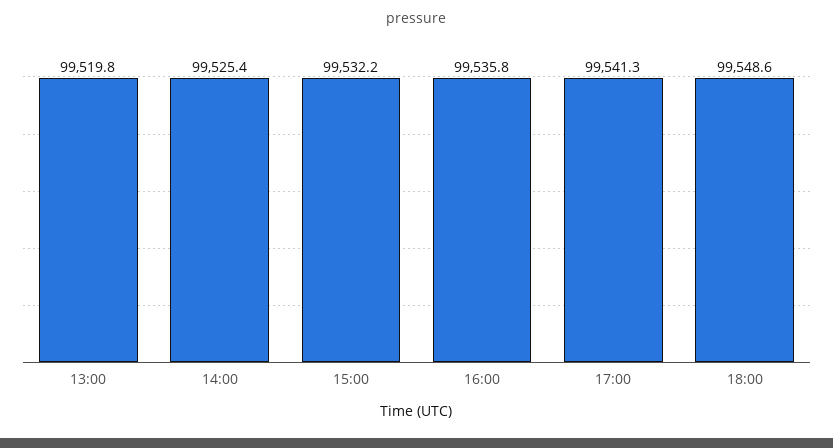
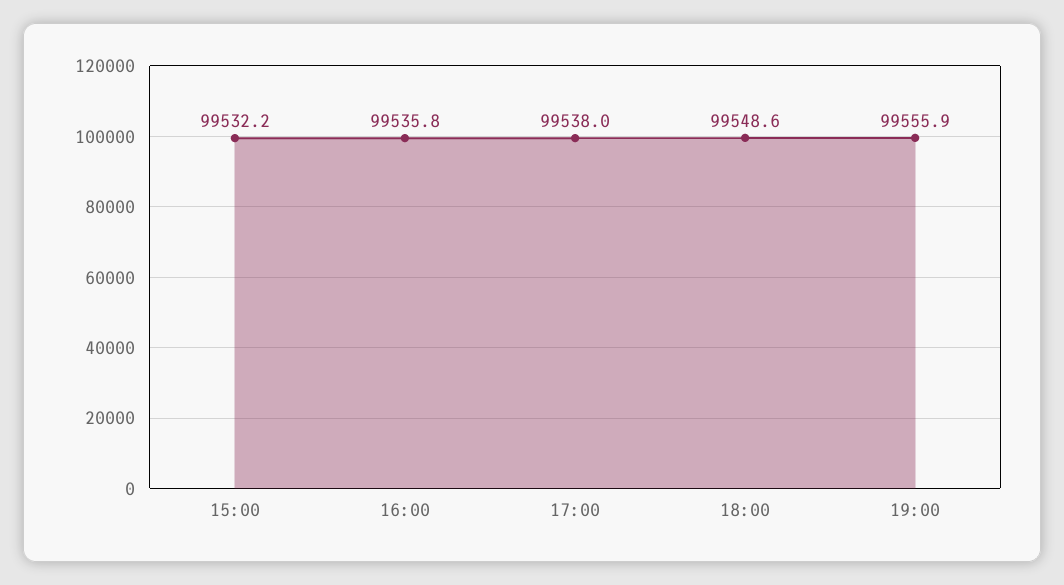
13:00: 99519.8 -> none
14:00: 99525.4 -> none
17:00: 99541.3 -> 99538
19:00: none -> 99555.9

